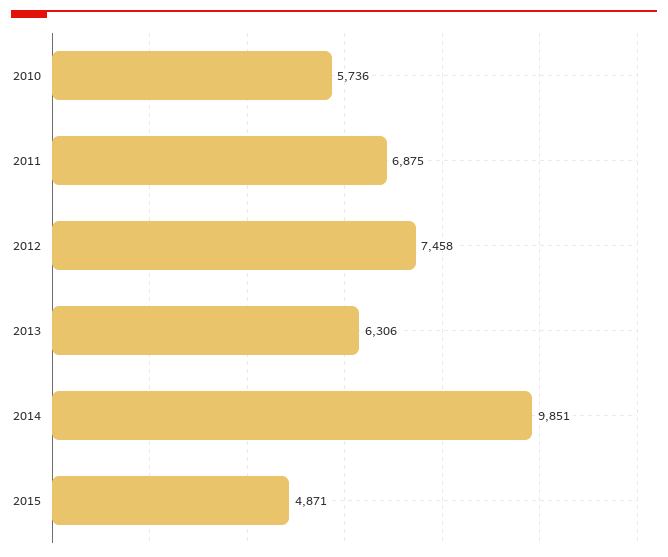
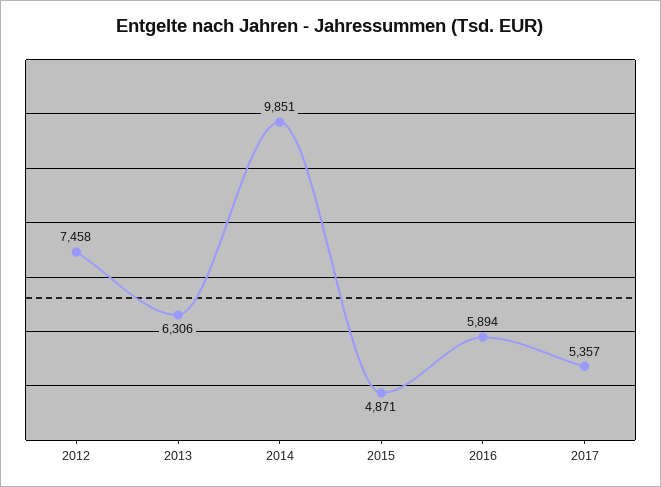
2010: 5736 -> none
2011: 6875 -> none
2016: none -> 5894
2017: none -> 5357

